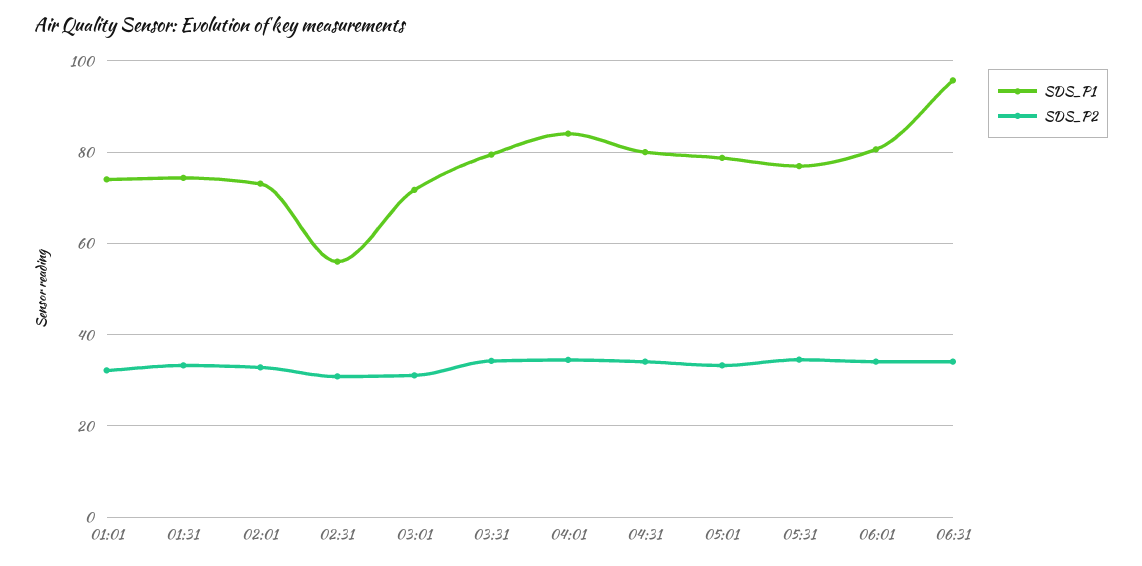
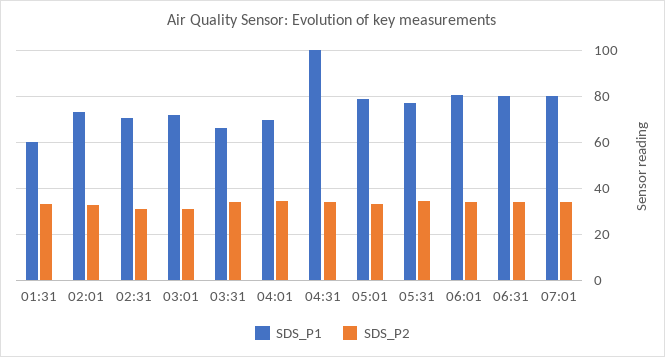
SDS_P1, 01:01: 74 -> none
SDS_P2, 01:01: 32 -> none
SDS_P1, 01:31: 74 -> 60
SDS_P1, 02:31: 56 -> 70
SDS_P1, 03:31: 80 -> 65
SDS_P1, 04:01: 84 -> 70
SDS_P1, 04:31: 80 -> 100
SDS_P1, 06:31: 96 -> 80
SDS_P1, 07:01: none -> 80
SDS_P2, 07:01: none -> 35

